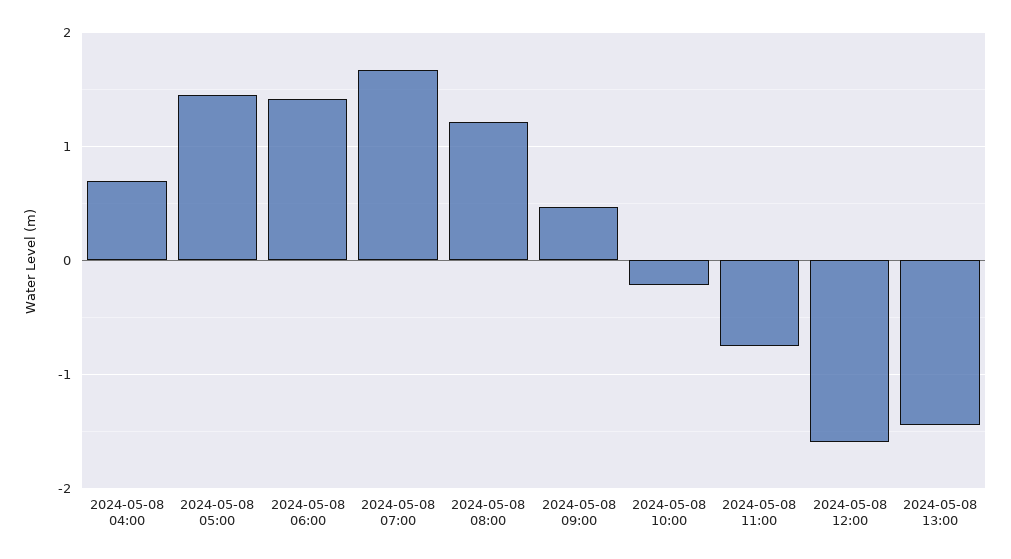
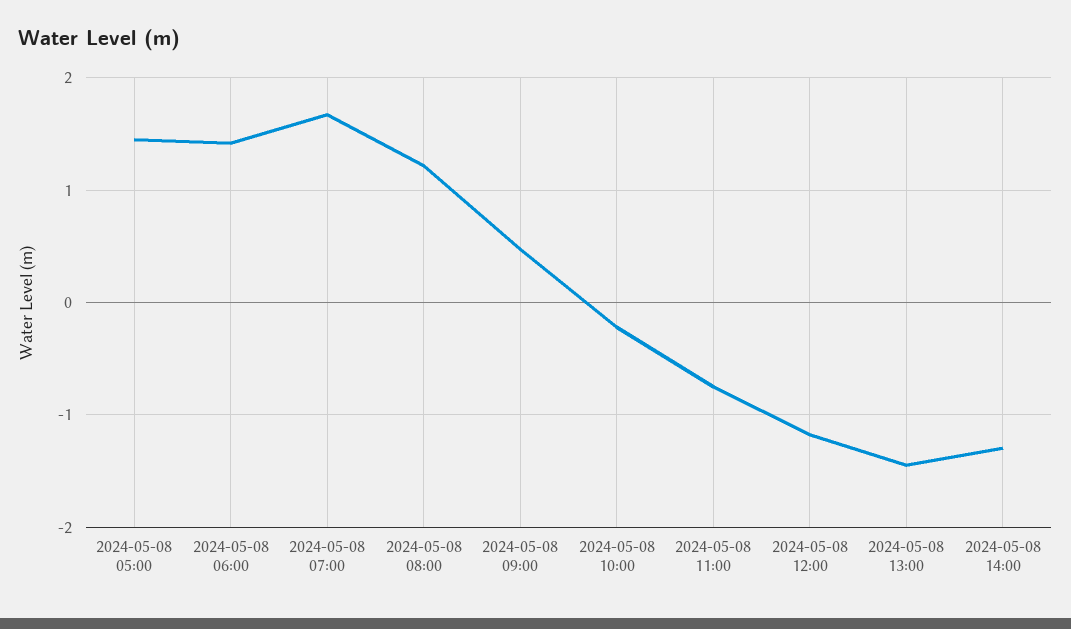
2024-05-08 04:00: 0.7 -> none
2024-05-08 12:00: -1.6 -> -1.2
2024-05-08 14:00: none -> -1.3

